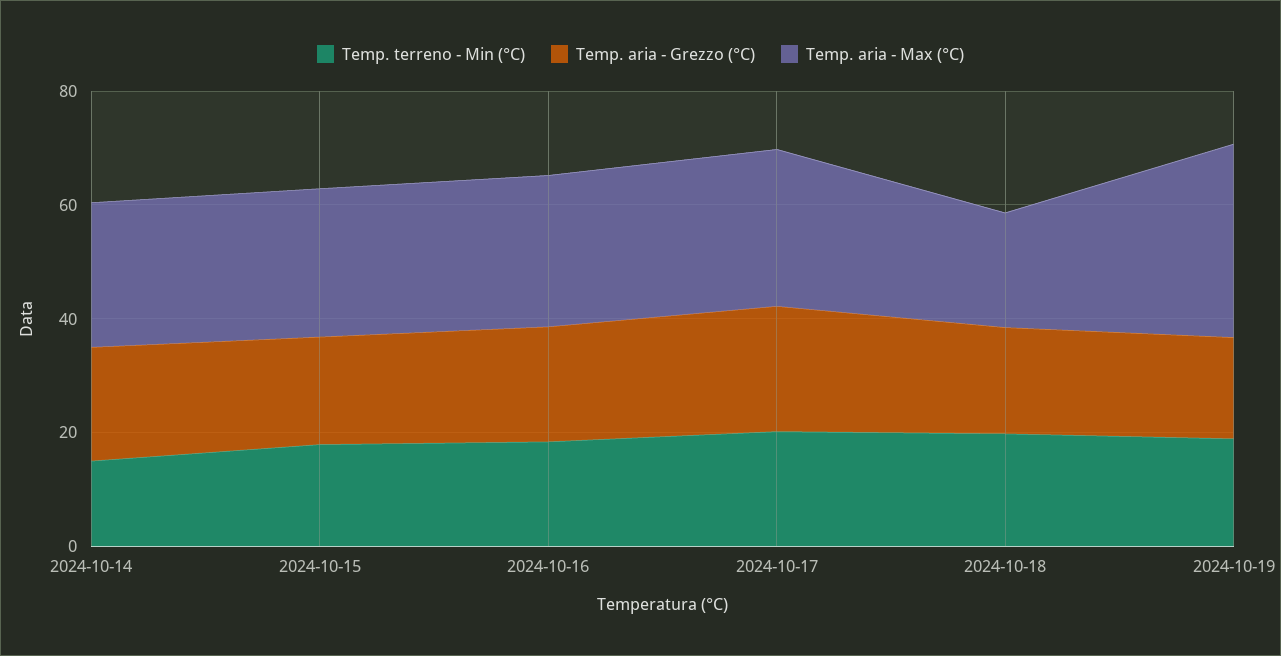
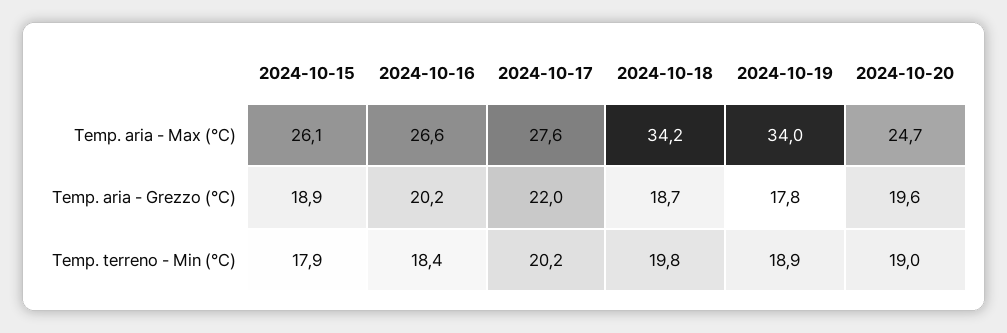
Temp. terreno - Min (°C), 2024-10-14: 15 -> none
Temp. aria - Grezzo (°C), 2024-10-14: 20 -> none
Temp. aria - Max (°C), 2024-10-14: 25 -> none
Temp. aria - Max (°C), 2024-10-18: 20 -> 34.2
Temp. aria - Max (°C), 2024-10-20: none -> 24.7
Temp. aria - Grezzo (°C), 2024-10-20: none -> 19.6
Temp. terreno - Min (°C), 2024-10-20: none -> 19

